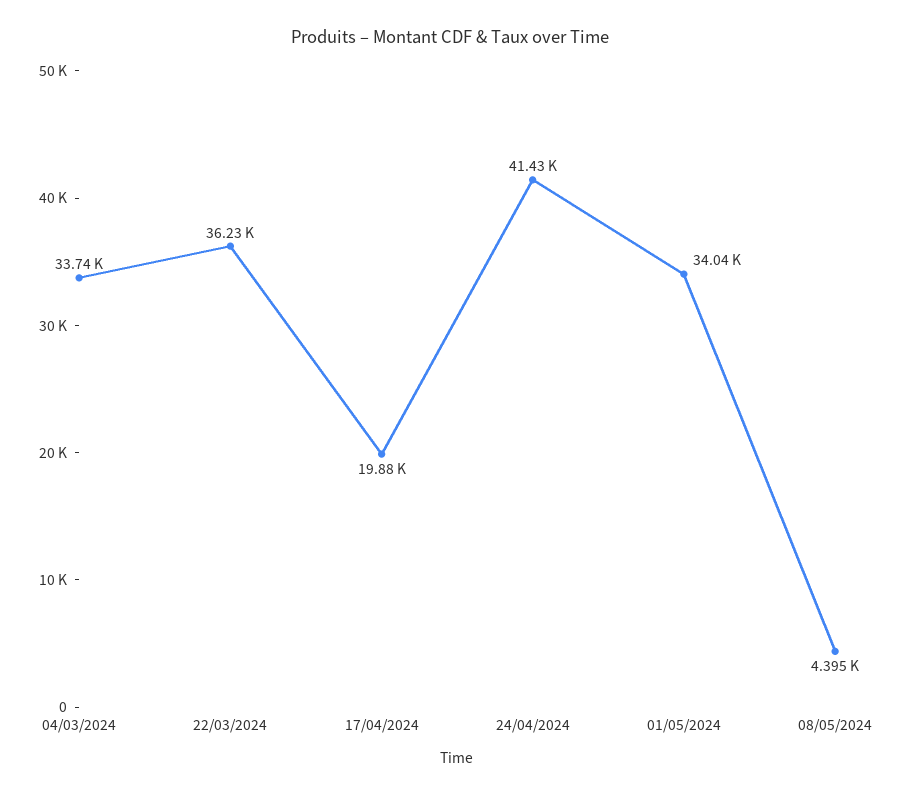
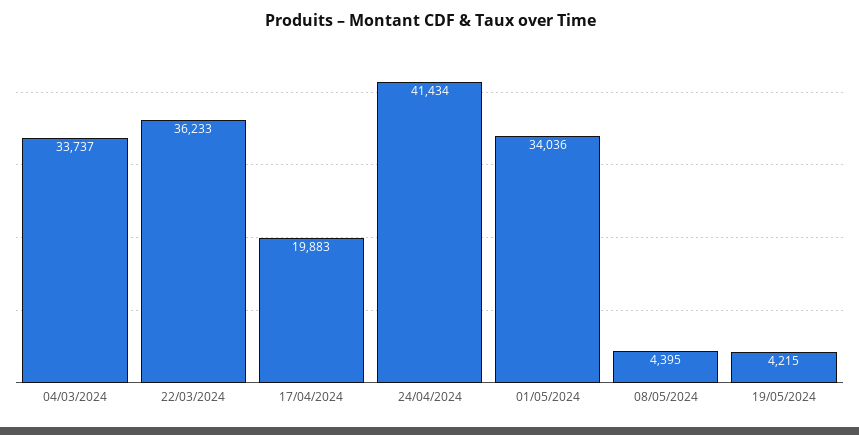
19/05/2024: none -> 4215

